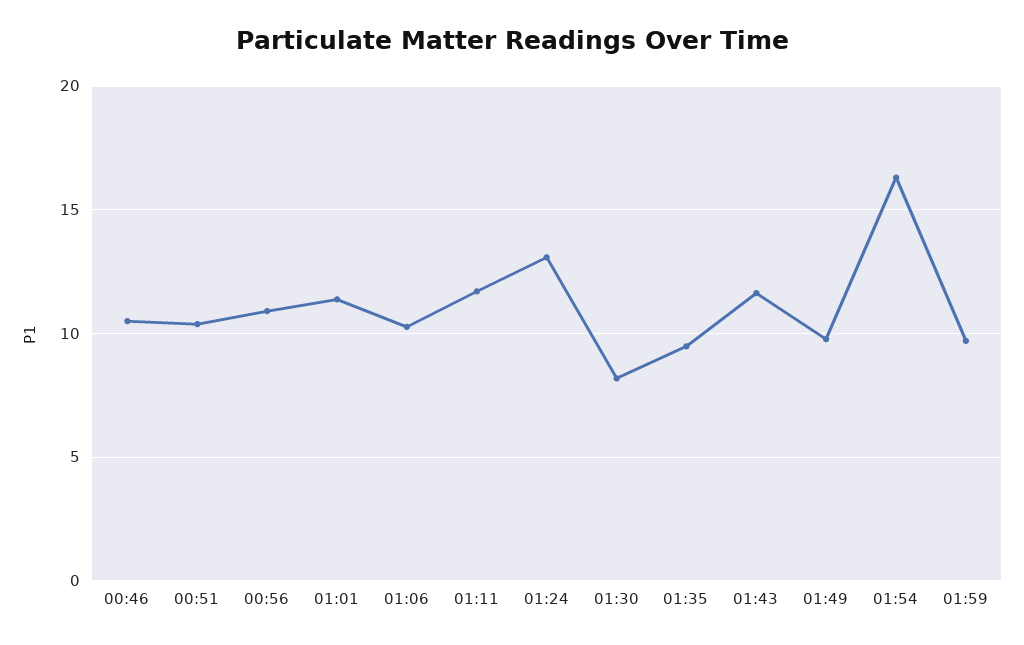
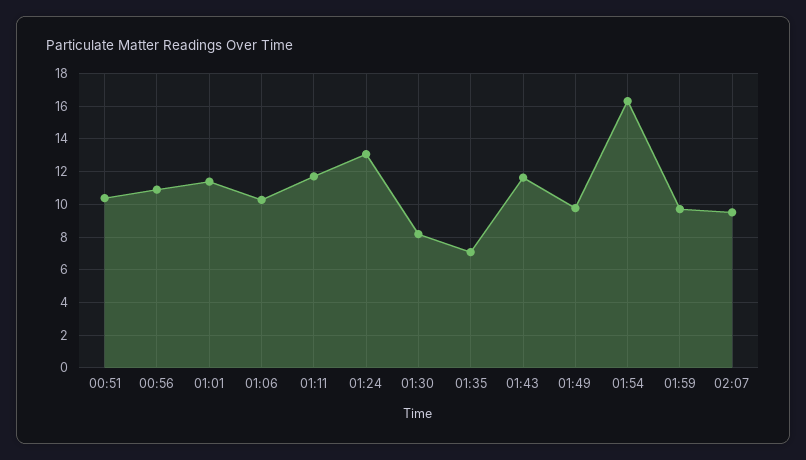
00:46: 10.5 -> none
01:35: 9.5 -> 7
02:07: none -> 9.5

